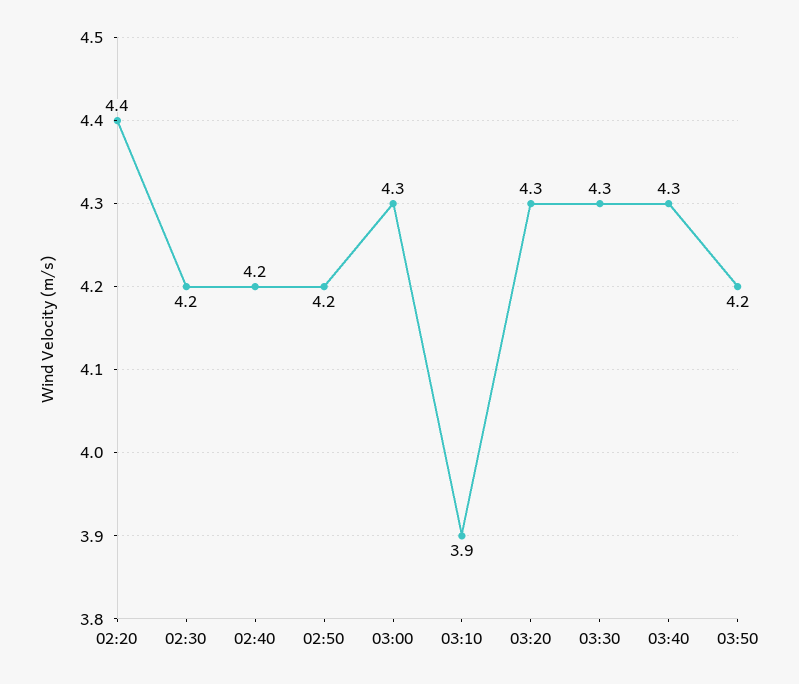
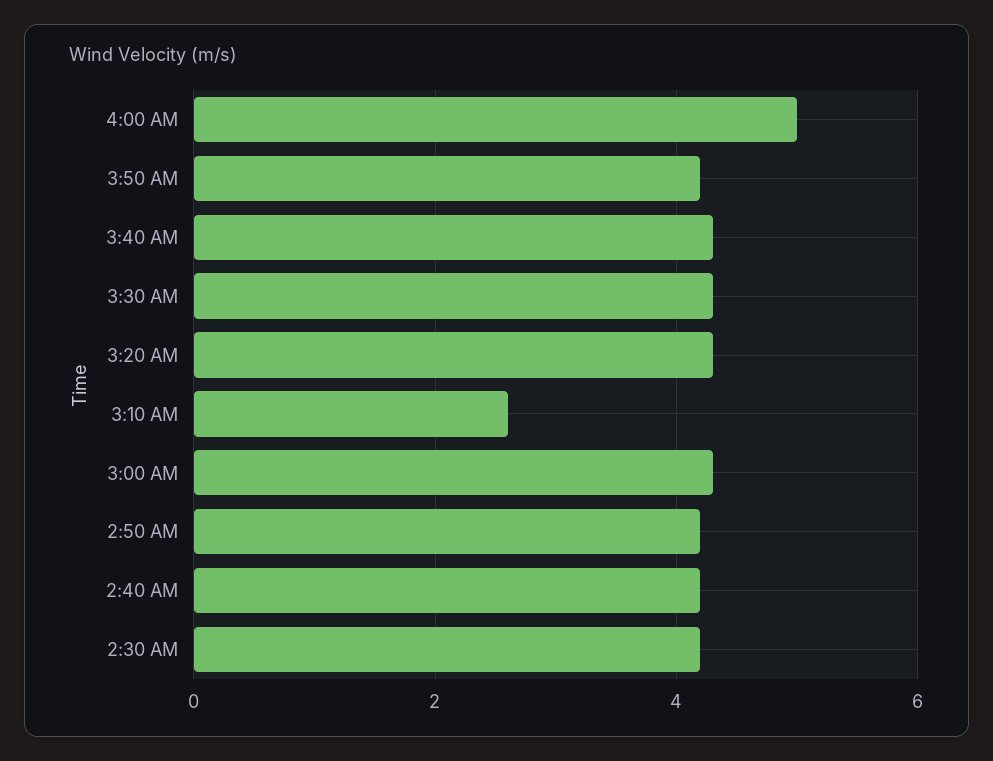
02:20: 4.4 -> none
03:10: 3.9 -> 2.5
4:00 AM: none -> 5

